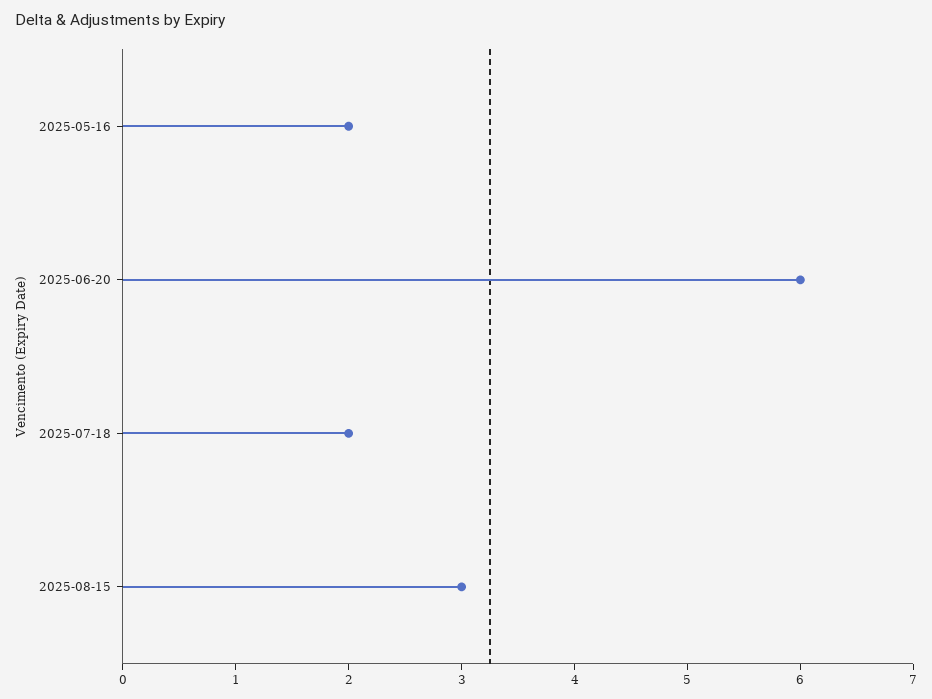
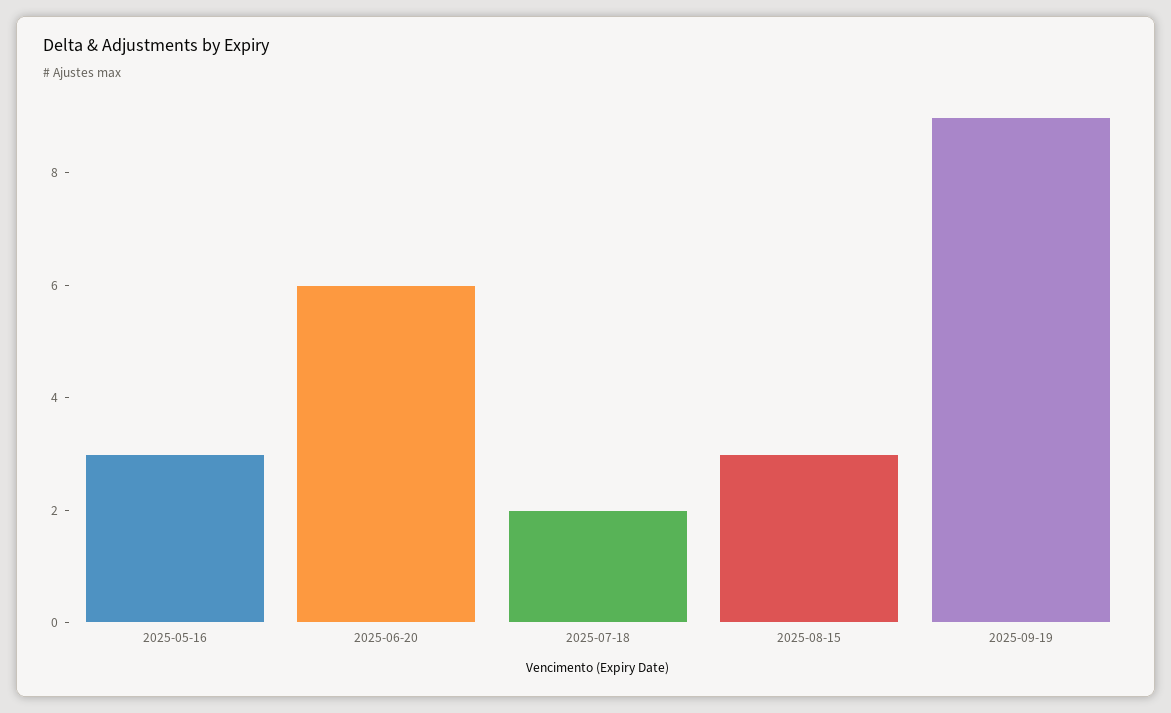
2025-05-16: 2 -> 3
2025-09-19: none -> 9

